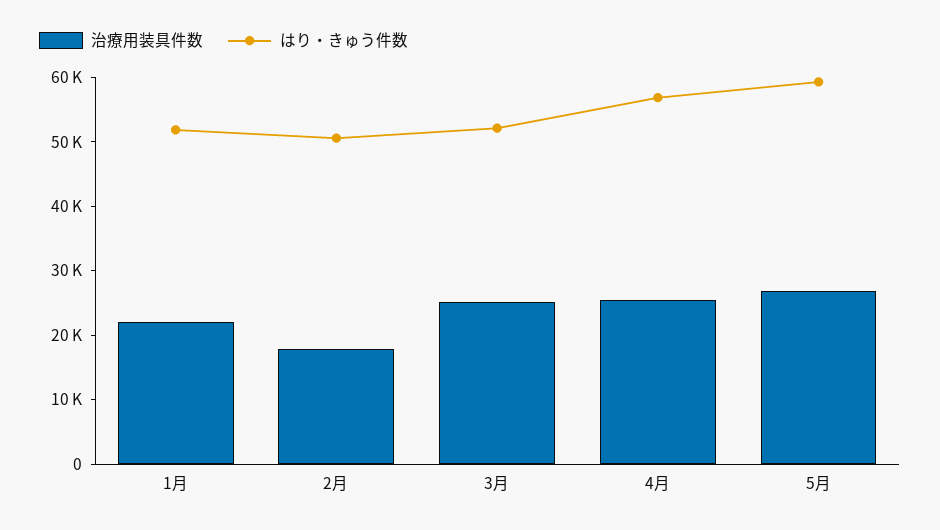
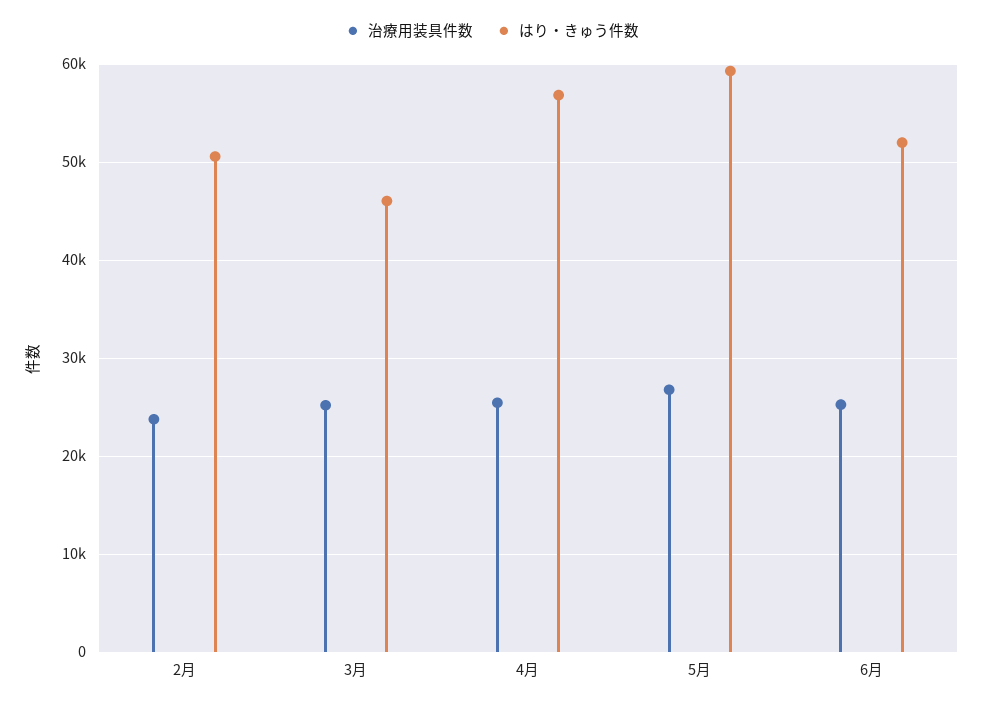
治療用装具件数, 1月: 22000 -> none
はり・きゅう件数, 1月: 52000 -> none
治療用装具件数, 2月: 18000 -> 24000
はり・きゅう件数, 3月: 52000 -> 46000
治療用装具件数, 6月: none -> 25000
はり・きゅう件数, 6月: none -> 52000

